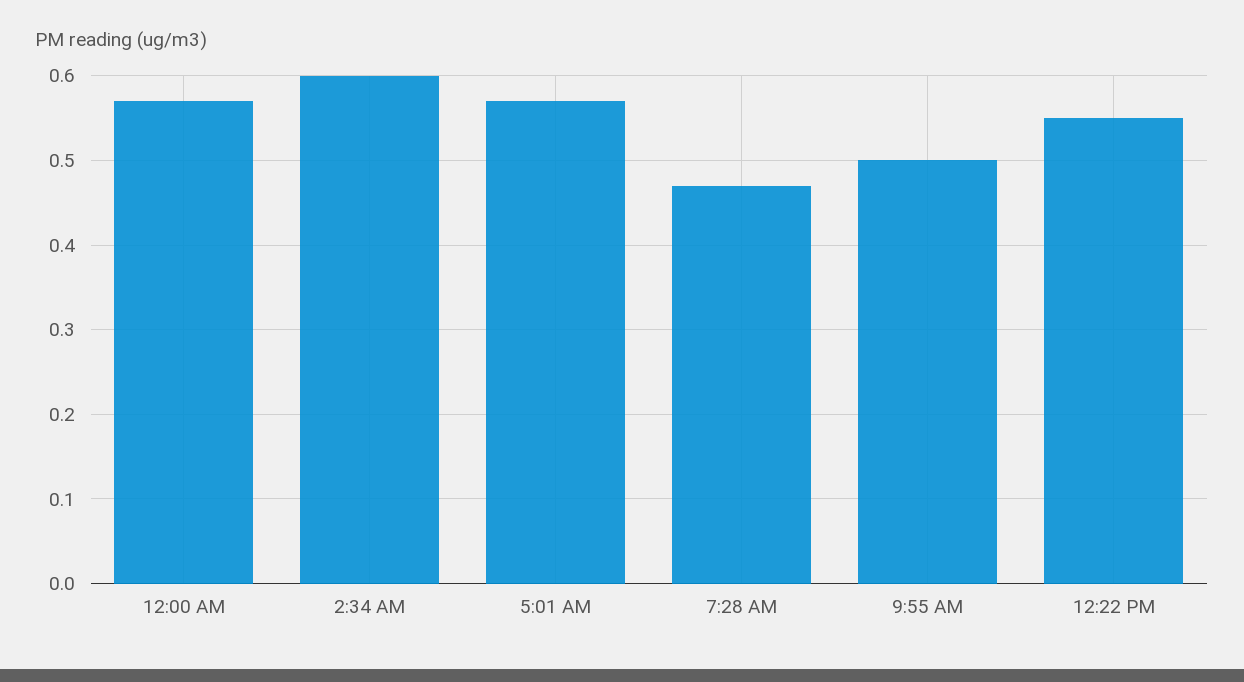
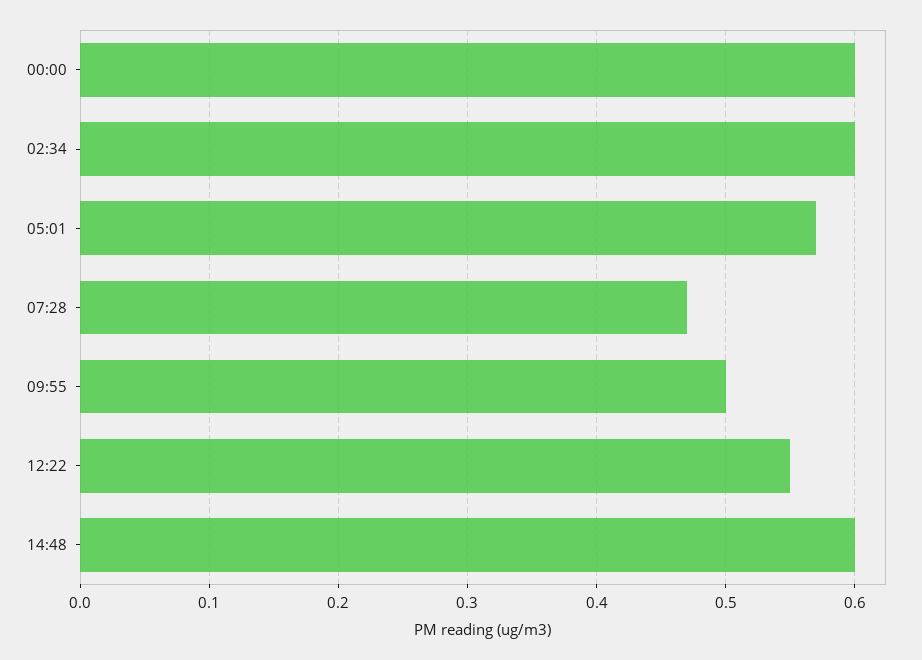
12:00 AM: 0.57 -> 0.6
14:48: none -> 0.6

